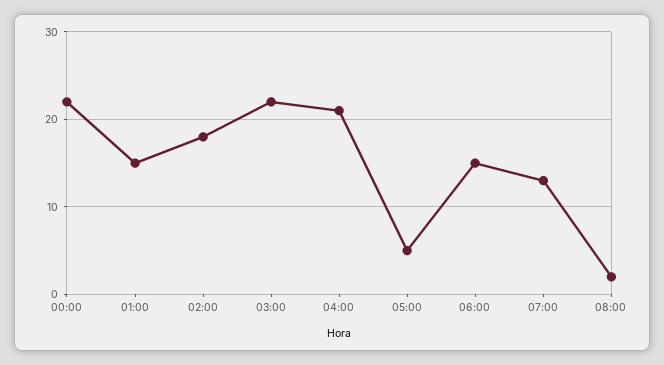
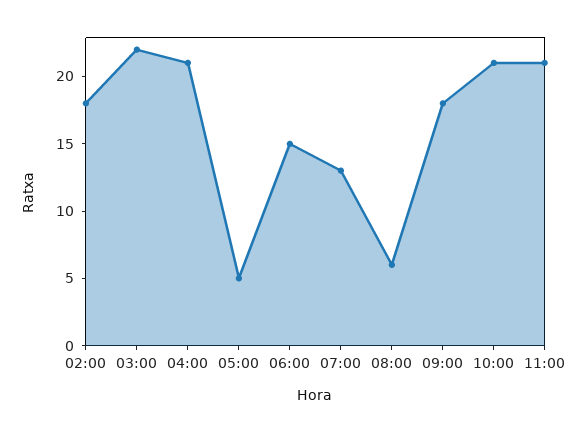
00:00: 22 -> none
01:00: 15 -> none
08:00: 2 -> 6
09:00: none -> 18
10:00: none -> 21
11:00: none -> 21

